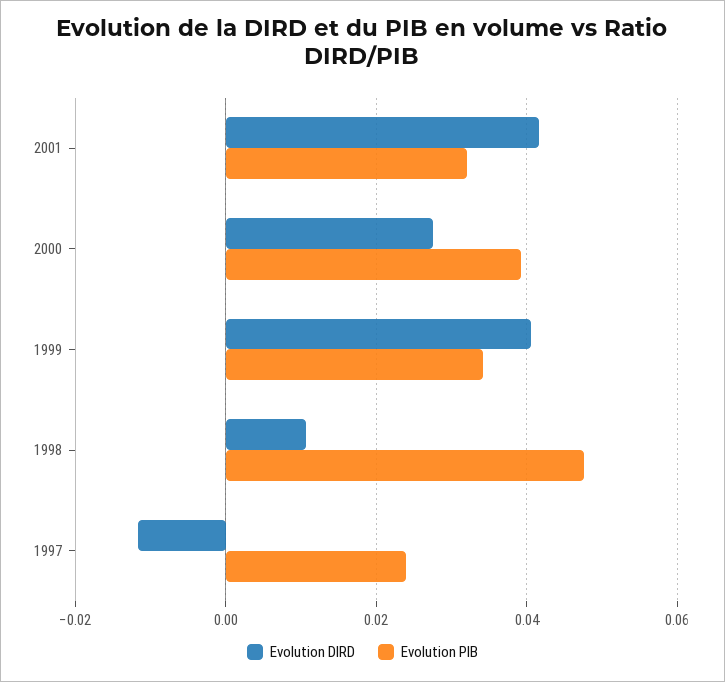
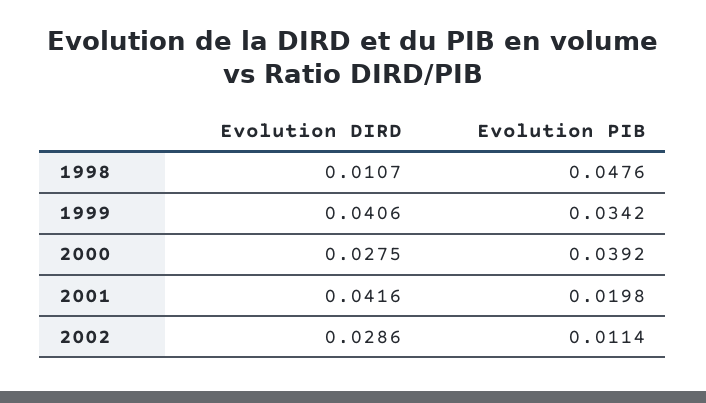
Evolution PIB, 2001: 0.032 -> 0.0198
Evolution DIRD, 1997: -0.012 -> none
Evolution PIB, 1997: 0.024 -> none
Evolution DIRD, 2002: none -> 0.0286
Evolution PIB, 2002: none -> 0.0114

